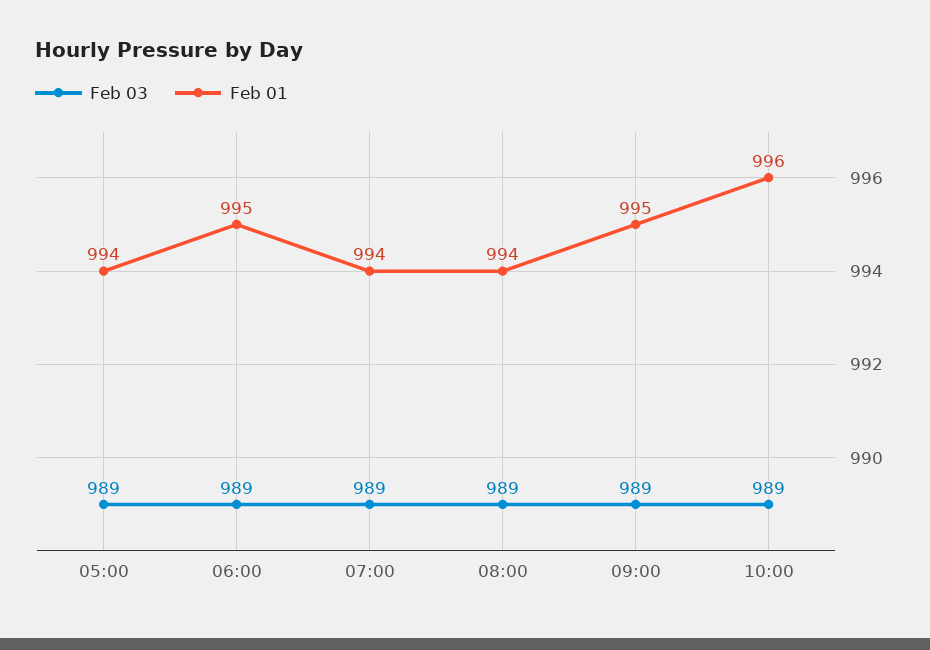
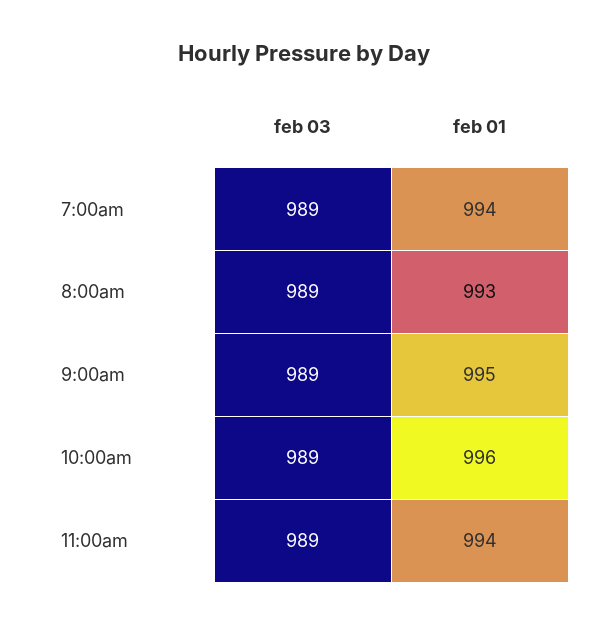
Feb 03, 05:00: 989 -> none
Feb 01, 05:00: 994 -> none
Feb 03, 06:00: 989 -> none
Feb 01, 06:00: 995 -> none
Feb 01, 08:00: 994 -> 993
Feb 03, 11:00am: none -> 989
Feb 01, 11:00am: none -> 994

